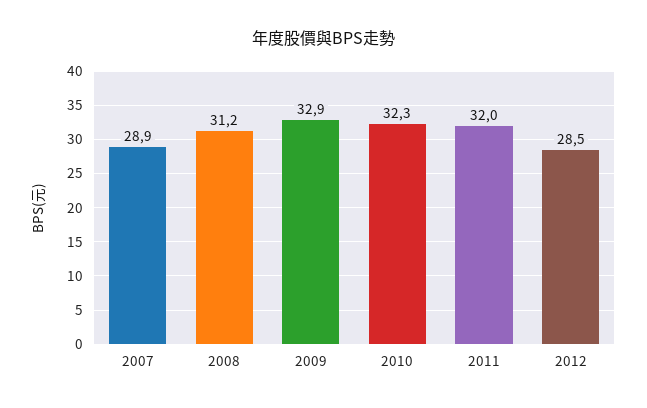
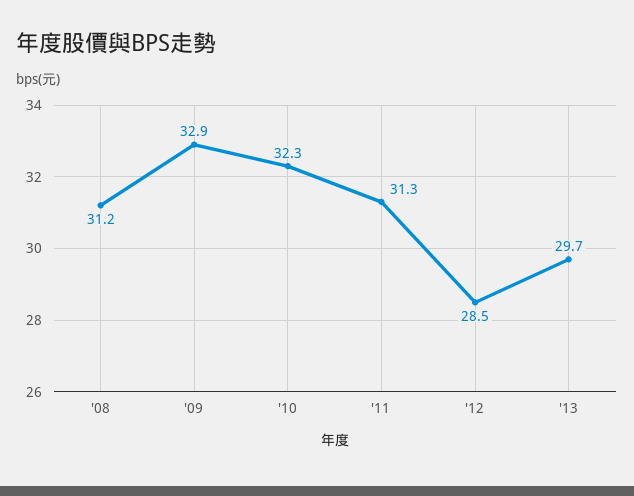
2007: 28.9 -> none
2011: 32 -> 31.3
'13: none -> 29.7

